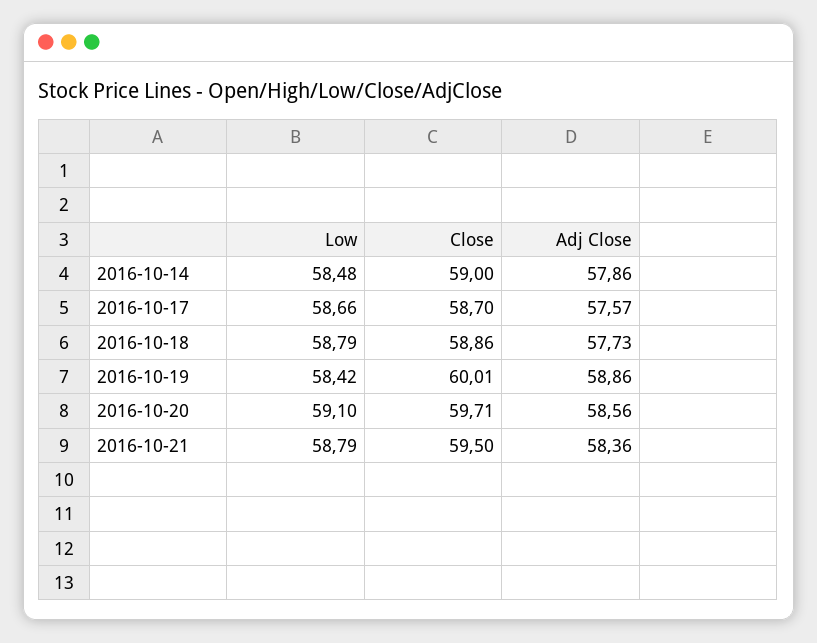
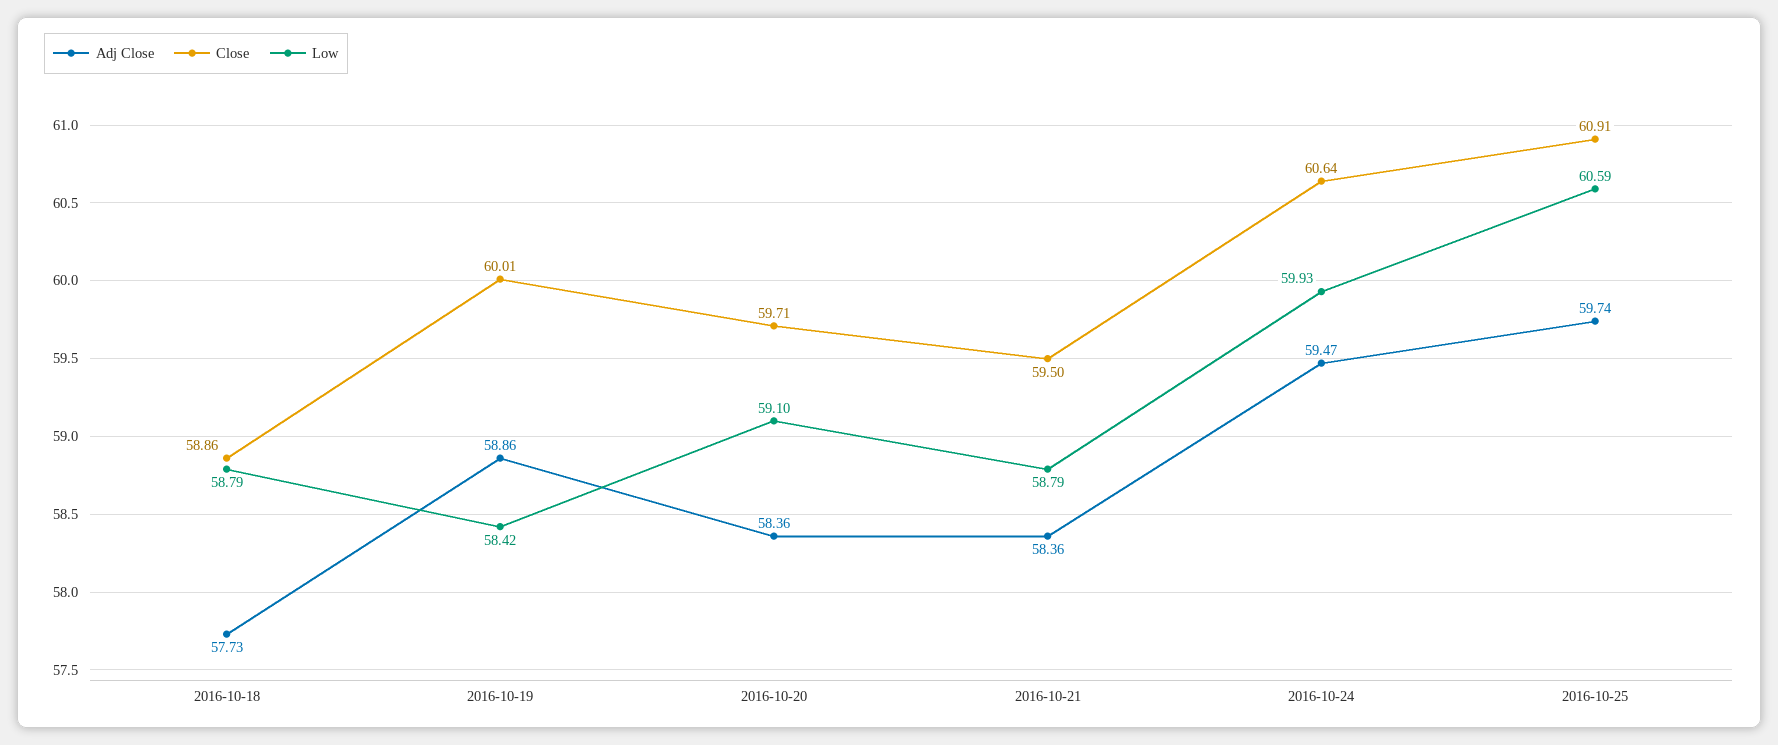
Low, 2016-10-14: 58.48 -> none
Close, 2016-10-14: 59 -> none
Adj Close, 2016-10-14: 57.86 -> none
Low, 2016-10-17: 58.66 -> none
Close, 2016-10-17: 58.7 -> none
Adj Close, 2016-10-17: 57.57 -> none
Adj Close, 2016-10-20: 58.56 -> 58.36
Adj Close, 2016-10-24: none -> 59.47
Close, 2016-10-24: none -> 60.64
Low, 2016-10-24: none -> 59.93
Adj Close, 2016-10-25: none -> 59.74
Close, 2016-10-25: none -> 60.91
Low, 2016-10-25: none -> 60.59

